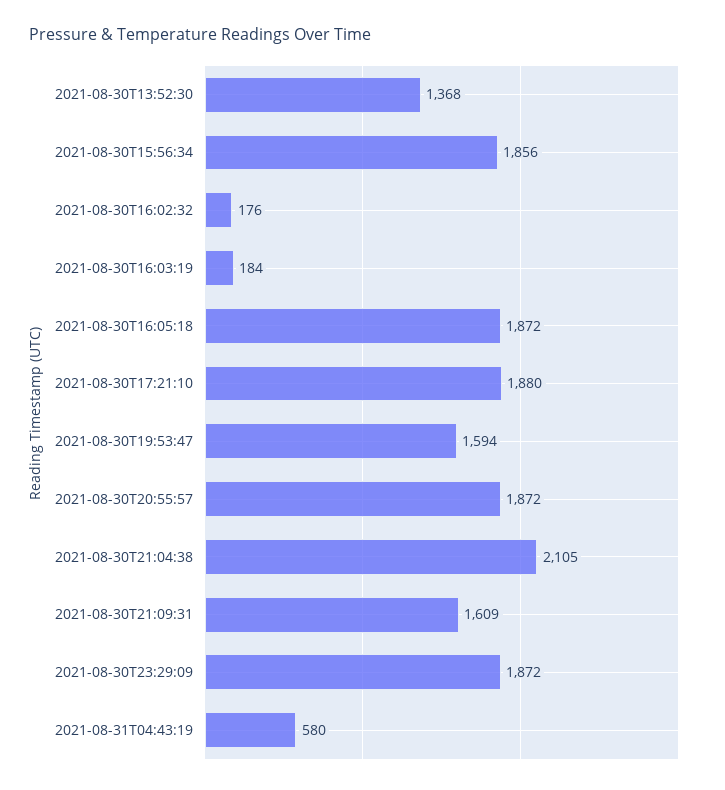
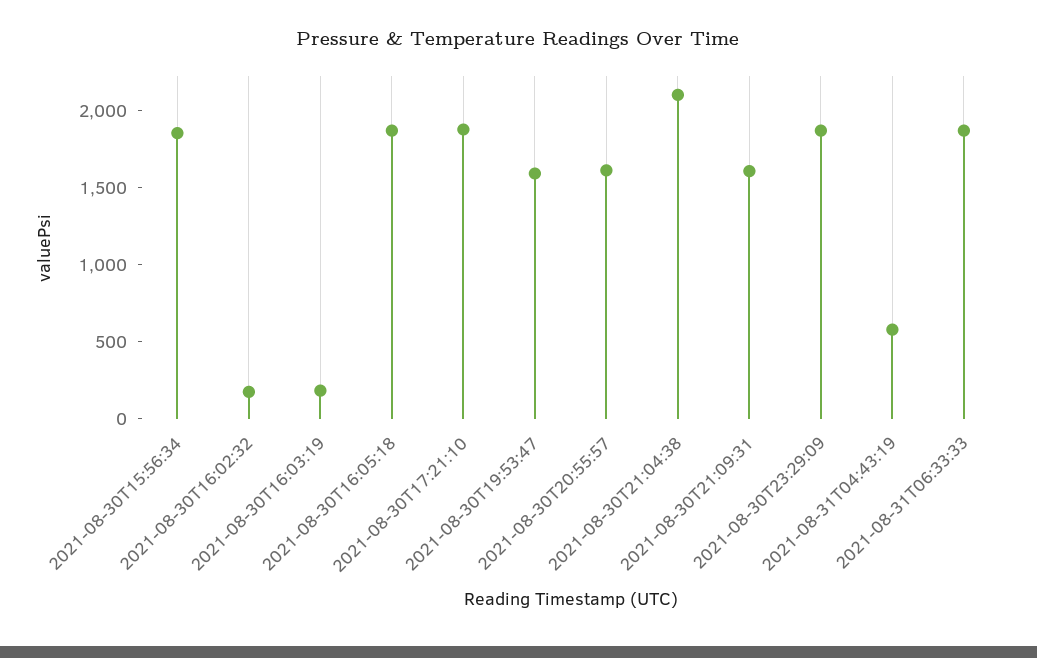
2021-08-30T13:52:30: 1368 -> none
2021-08-30T20:55:57: 1872 -> 1600
2021-08-31T06:33:33: none -> 1900

